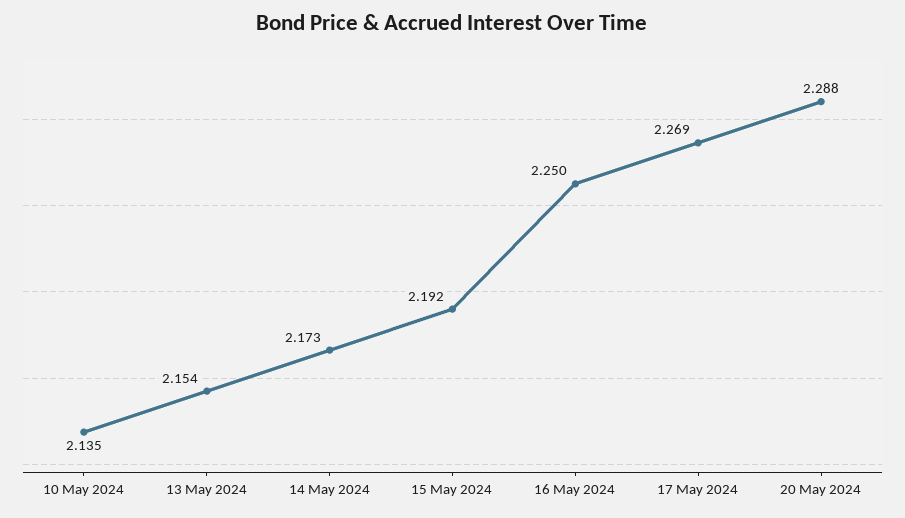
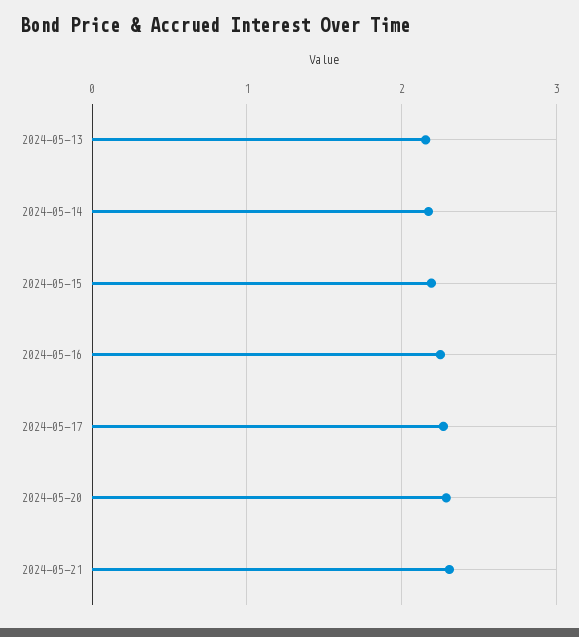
10 May 2024: 2.135 -> none
2024-05-21: none -> 2.3

